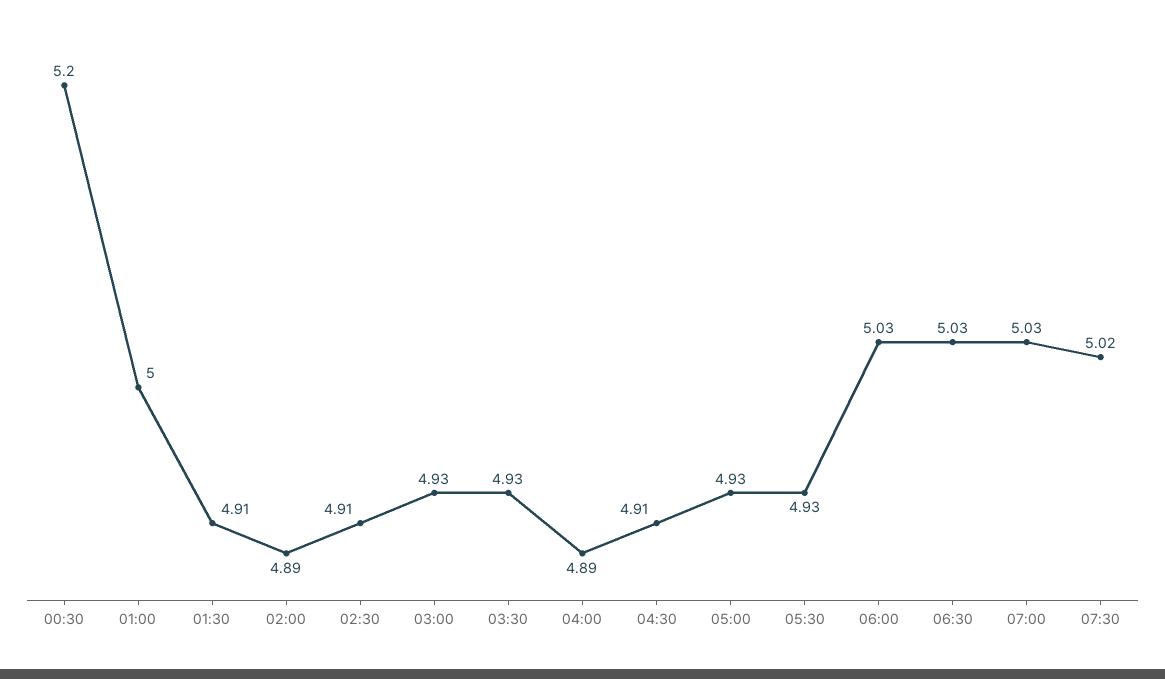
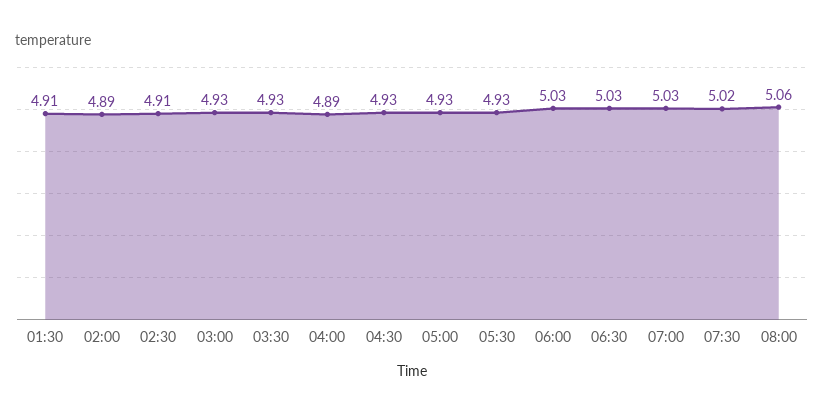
00:30: 5.2 -> none
01:00: 5 -> none
04:30: 4.91 -> 4.93
08:00: none -> 5.06

